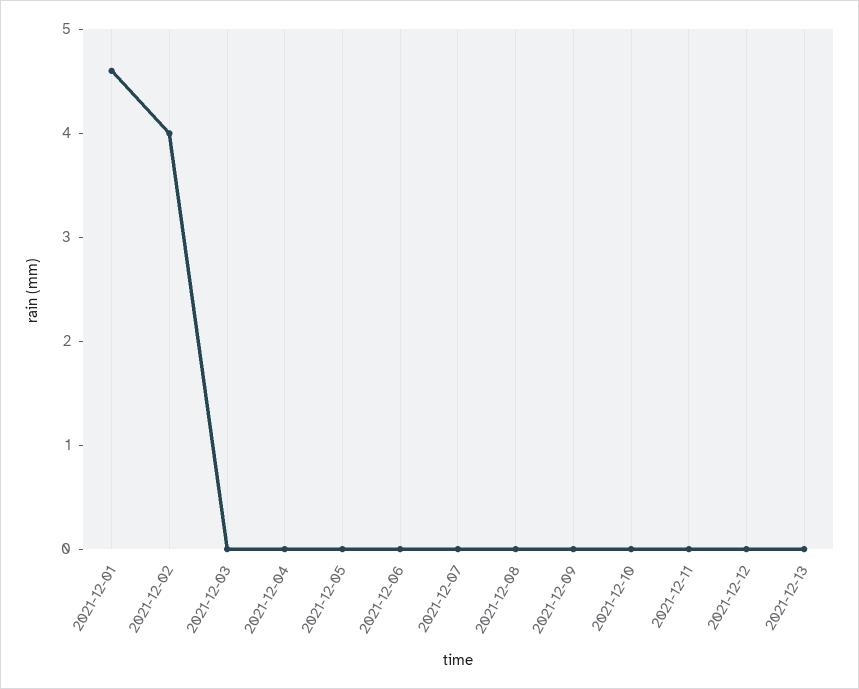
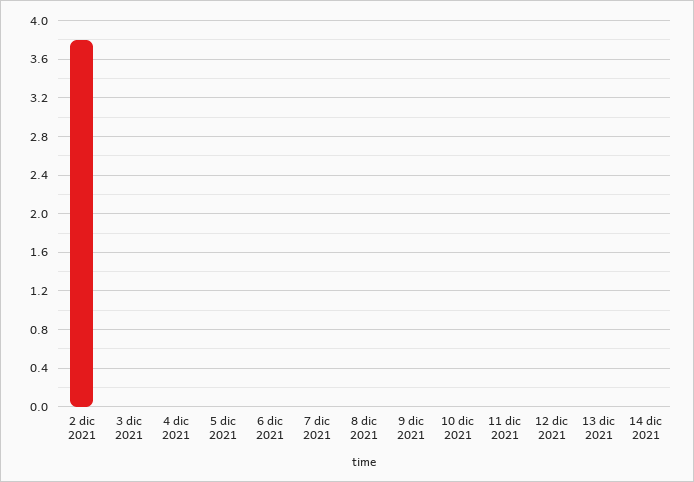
2021-12-01: 4.6 -> none
2021-12-02: 4 -> 3.8
14 dic 2021: none -> 0

